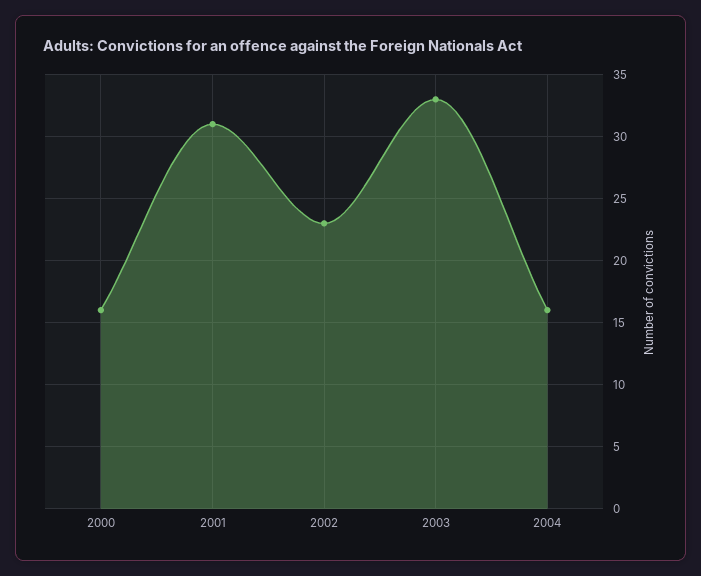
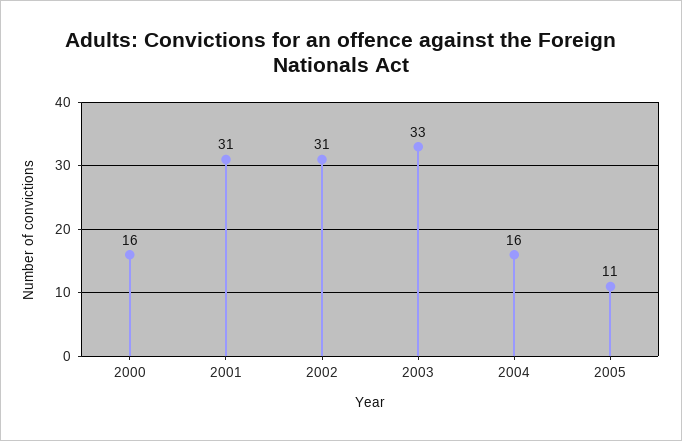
2002: 23 -> 31
2005: none -> 11

